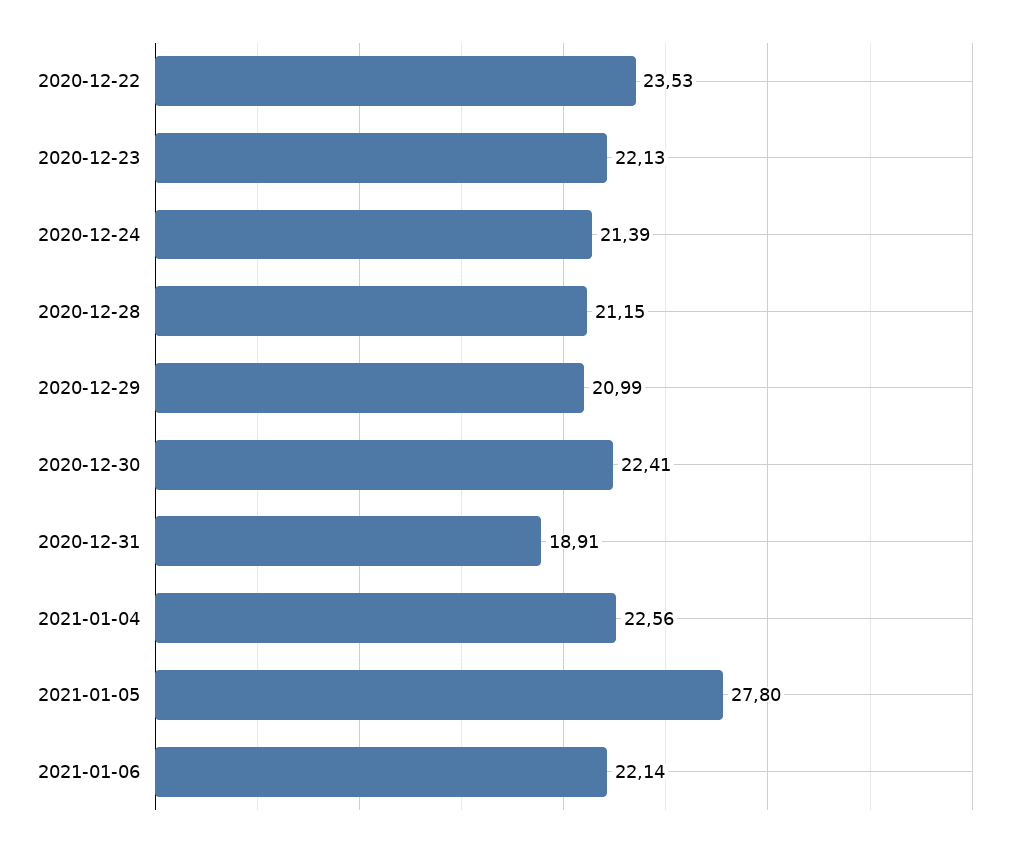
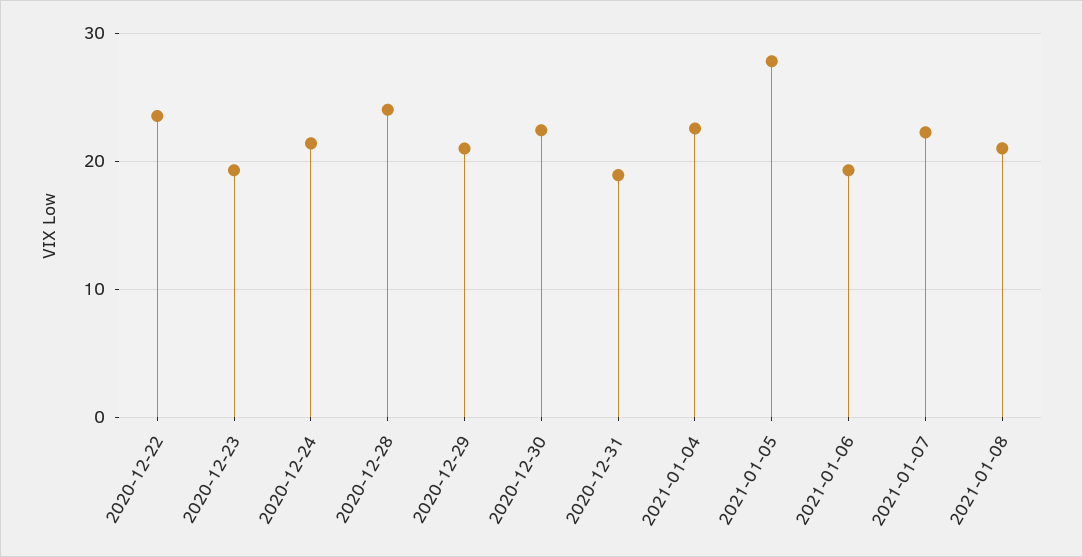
2020-12-23: 22.13 -> 19
2020-12-28: 21.15 -> 24
2021-01-06: 22.14 -> 19
2021-01-07: none -> 22
2021-01-08: none -> 21

